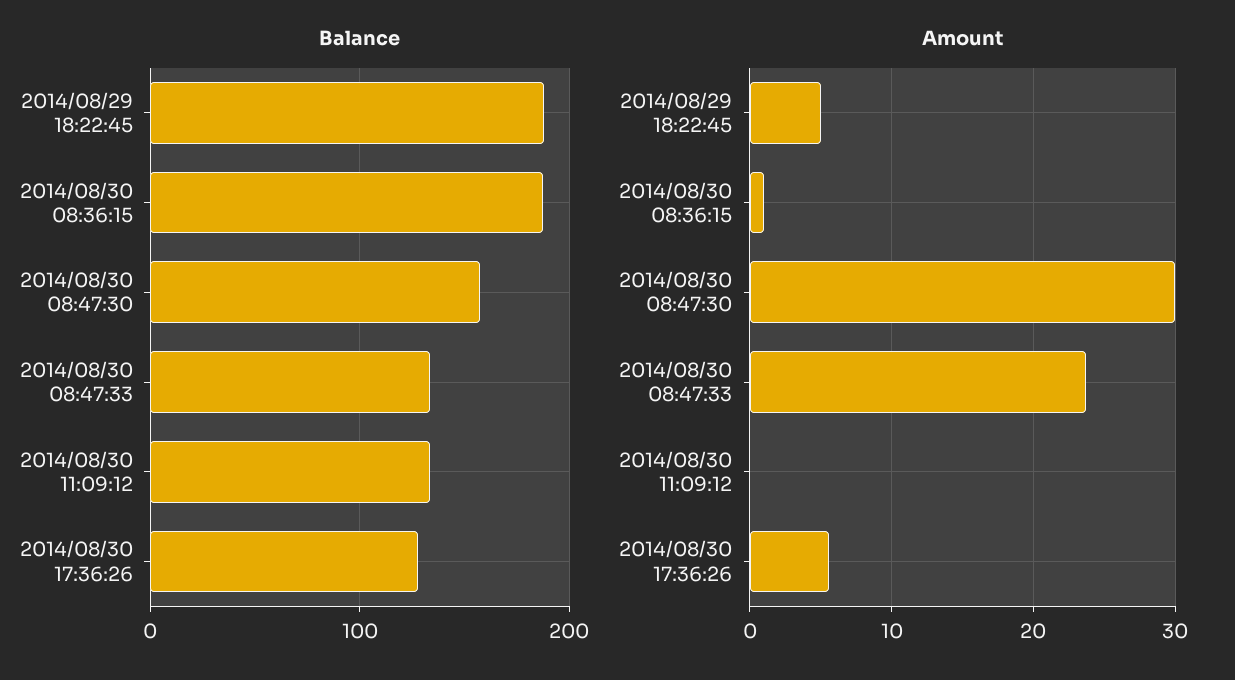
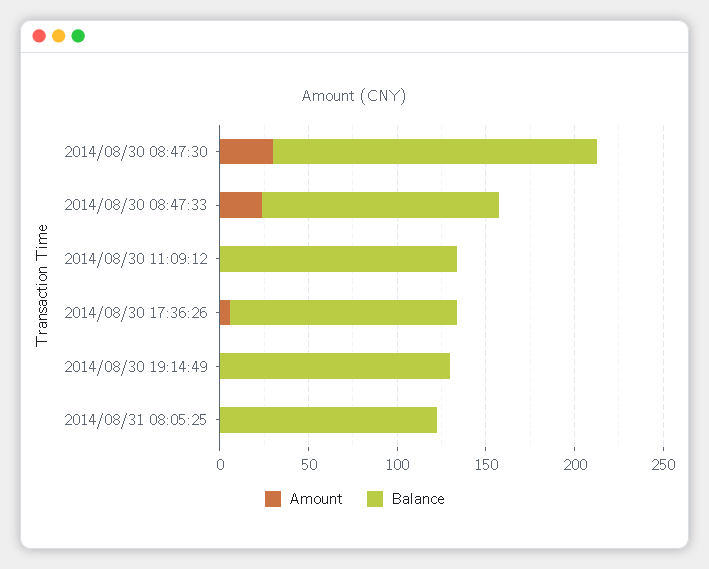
Balance, 2014/08/29 18:22:45: 190 -> none
Balance, 2014/08/30 08:36:15: 190 -> none
Balance, 2014/08/30 08:47:30: 160 -> 180
Amount, 2014/08/29 18:22:45: 5 -> none
Amount, 2014/08/30 08:36:15: 1 -> none
Amount, 2014/08/30 19:14:49: none -> 0
Balance, 2014/08/30 19:14:49: none -> 130
Amount, 2014/08/31 08:05:25: none -> 0
Balance, 2014/08/31 08:05:25: none -> 120

